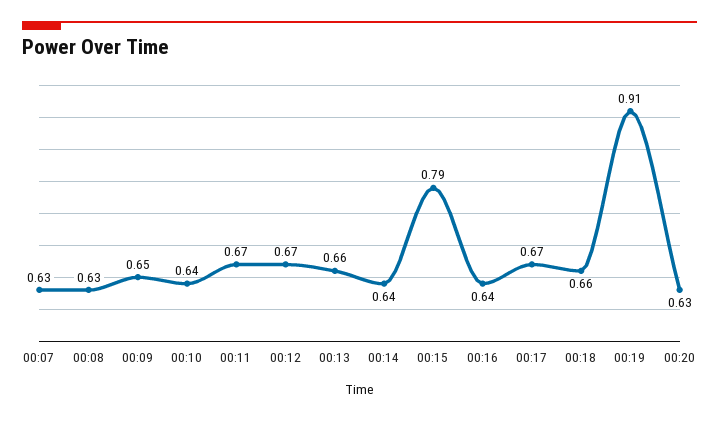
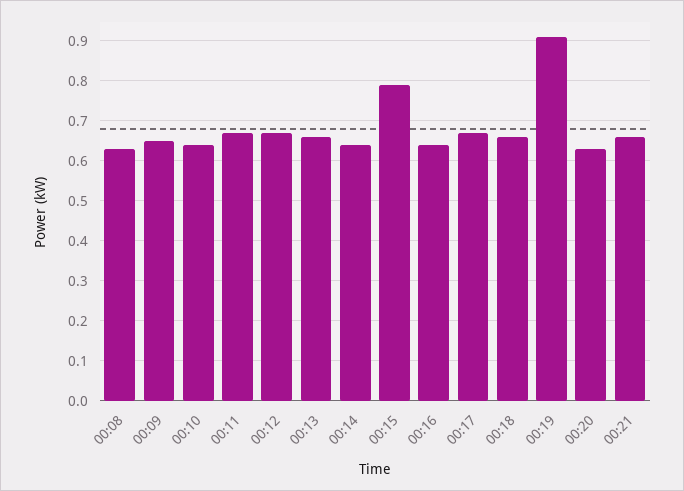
00:07: 0.63 -> none
00:21: none -> 0.65

